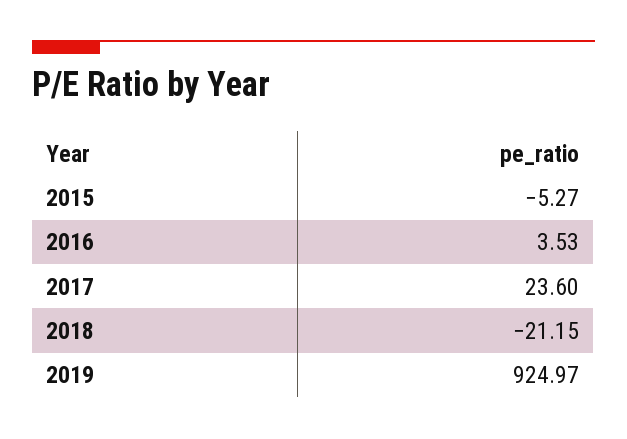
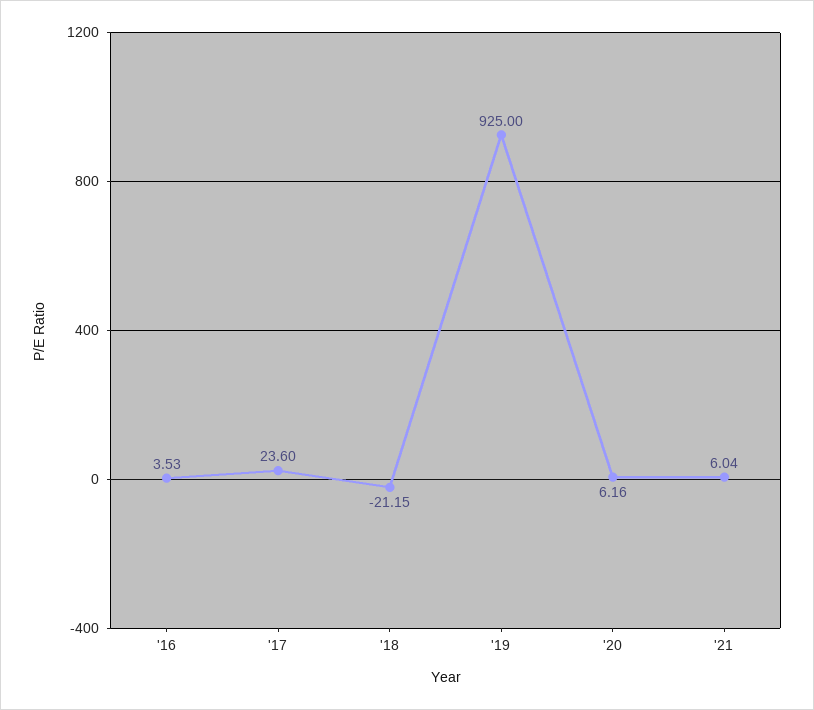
2015: -5.27 -> none
2019: 924.97 -> 925
'20: none -> 6.16
'21: none -> 6.04

